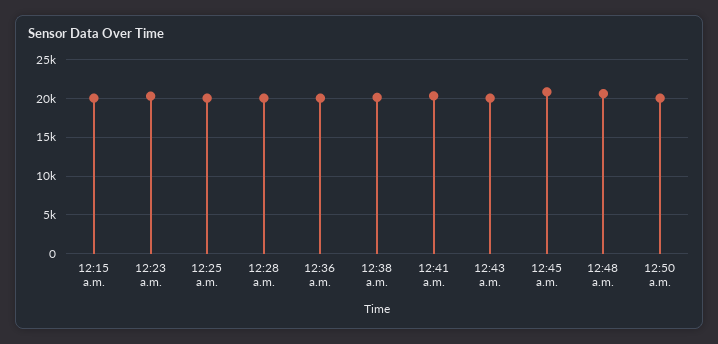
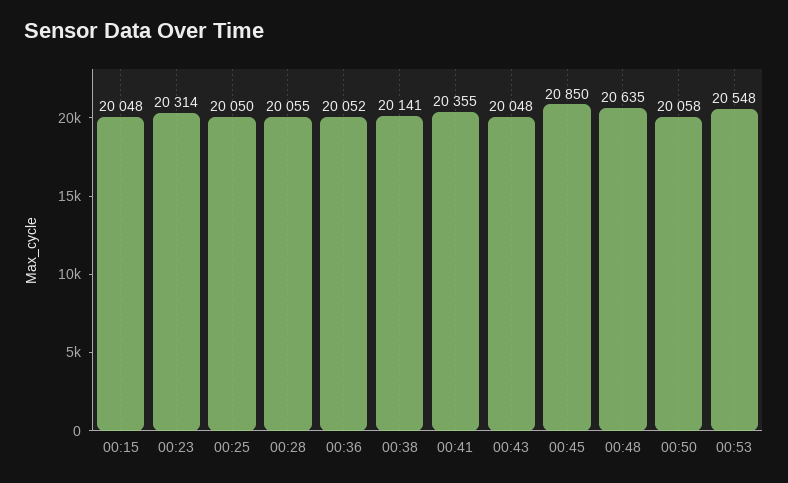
00:53: none -> 20548

